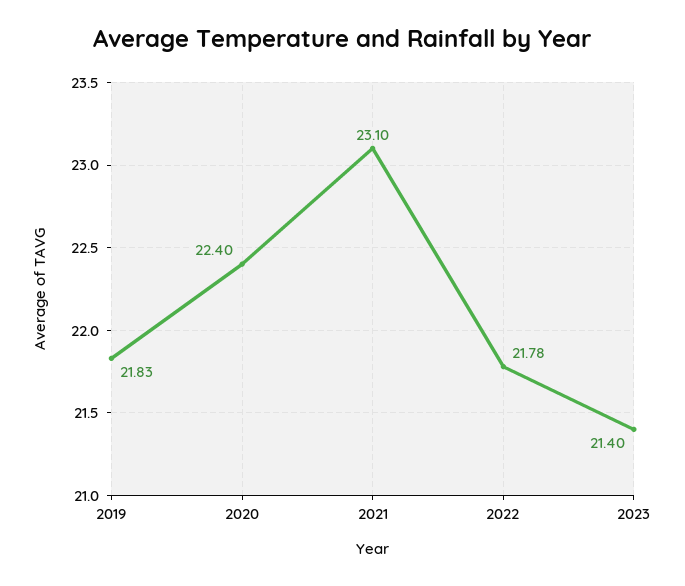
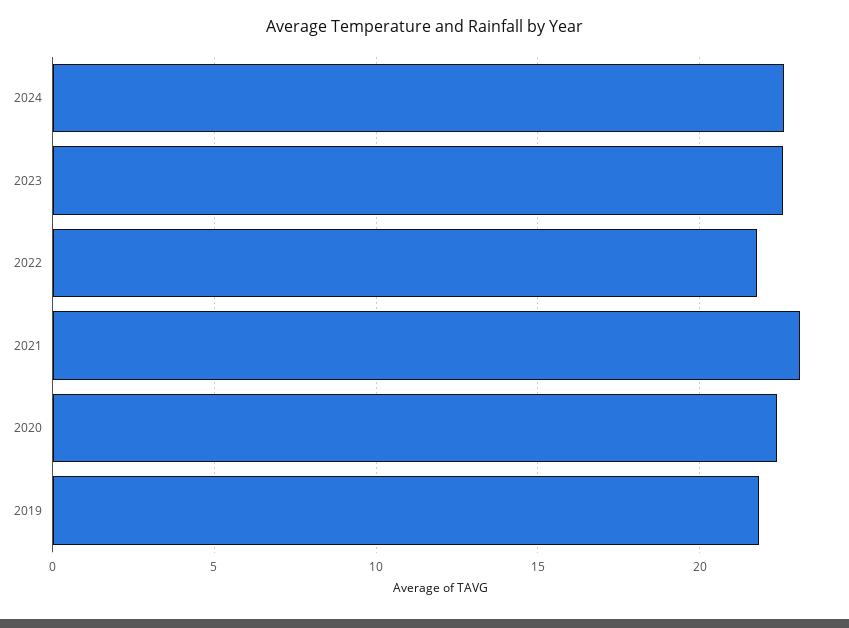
2023: 21.4 -> 22.5
2024: none -> 22.5

